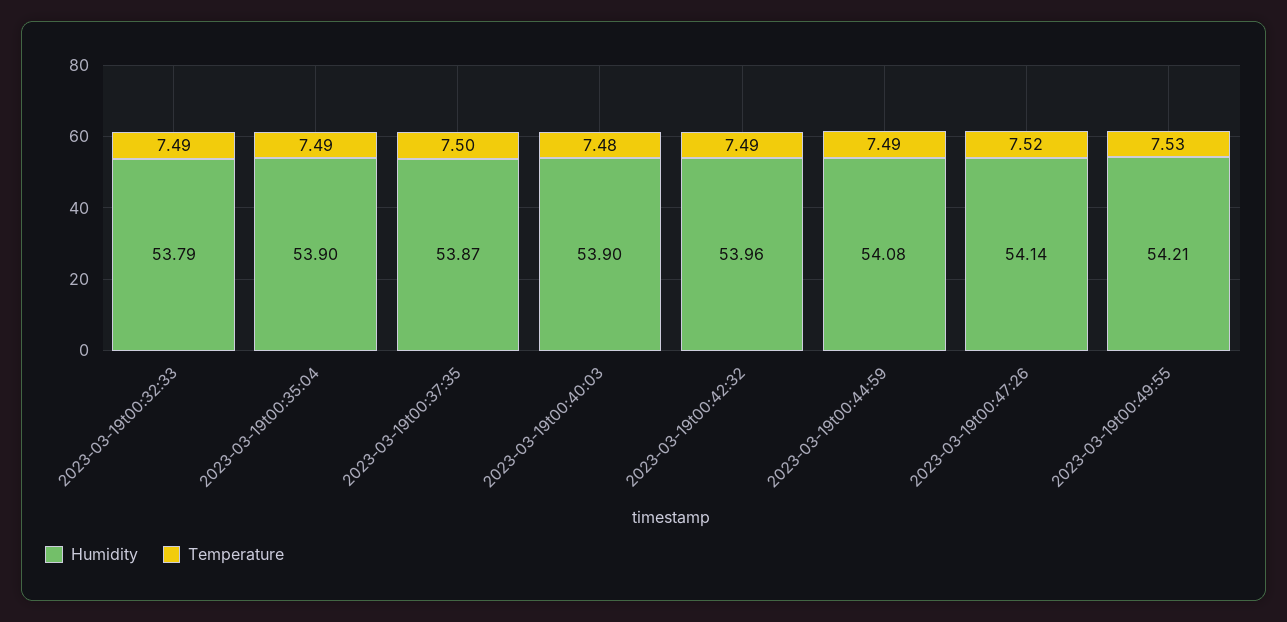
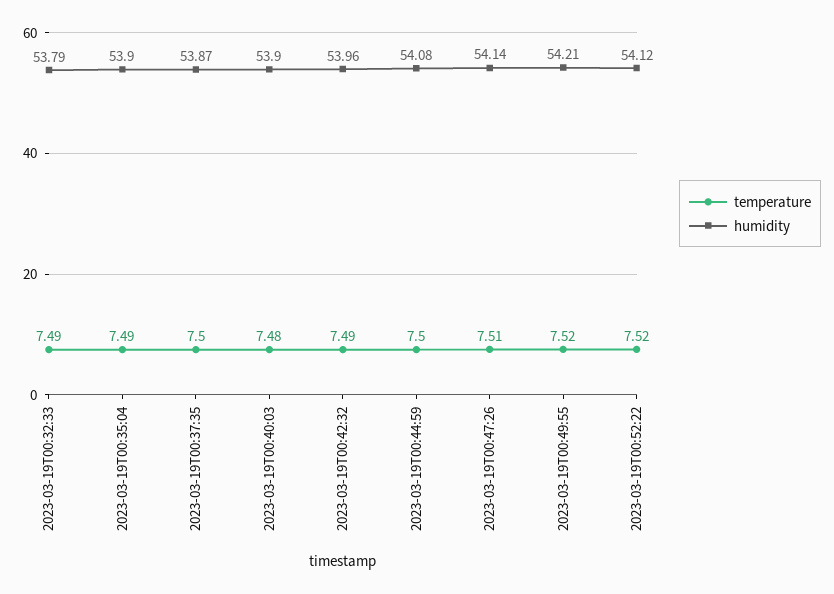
Temperature, 2023-03-19t00:44:59: 7.49 -> 7.5
Temperature, 2023-03-19t00:47:26: 7.52 -> 7.51
Temperature, 2023-03-19t00:49:55: 7.53 -> 7.52
Temperature, 2023-03-19T00:52:22: none -> 7.52
Humidity, 2023-03-19T00:52:22: none -> 54.12

